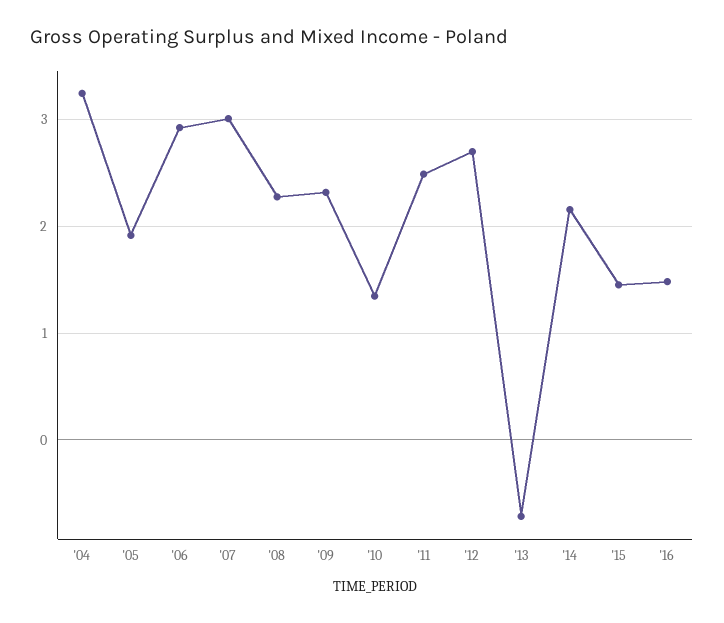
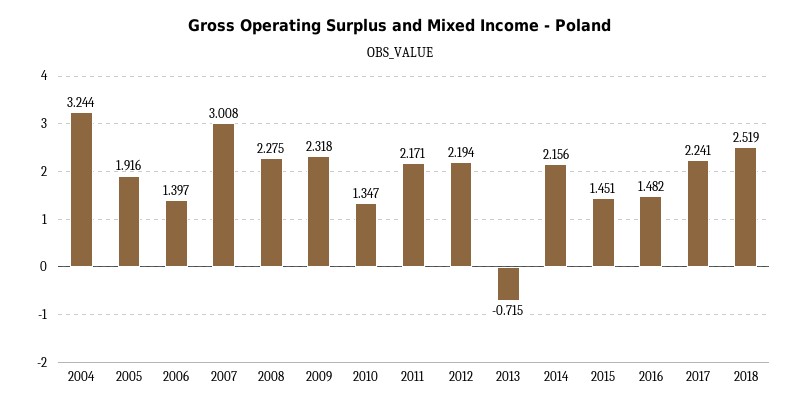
'06: 2.9 -> 1.397
'11: 2.5 -> 2.171
'12: 2.7 -> 2.194
2017: none -> 2.241
2018: none -> 2.519

